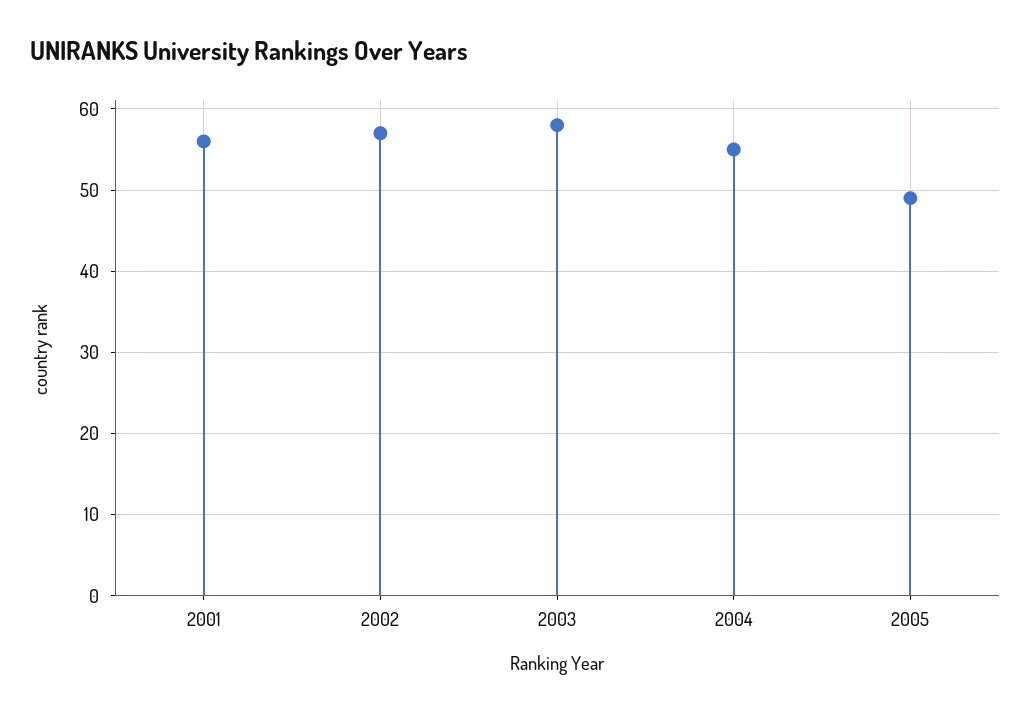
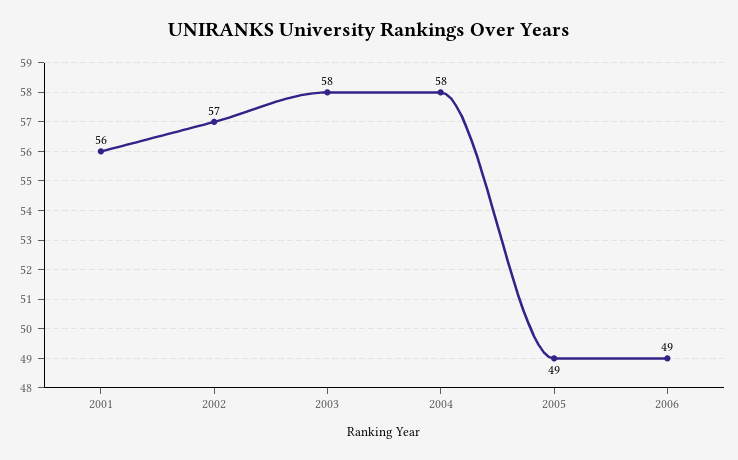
2004: 55 -> 58
2006: none -> 49

